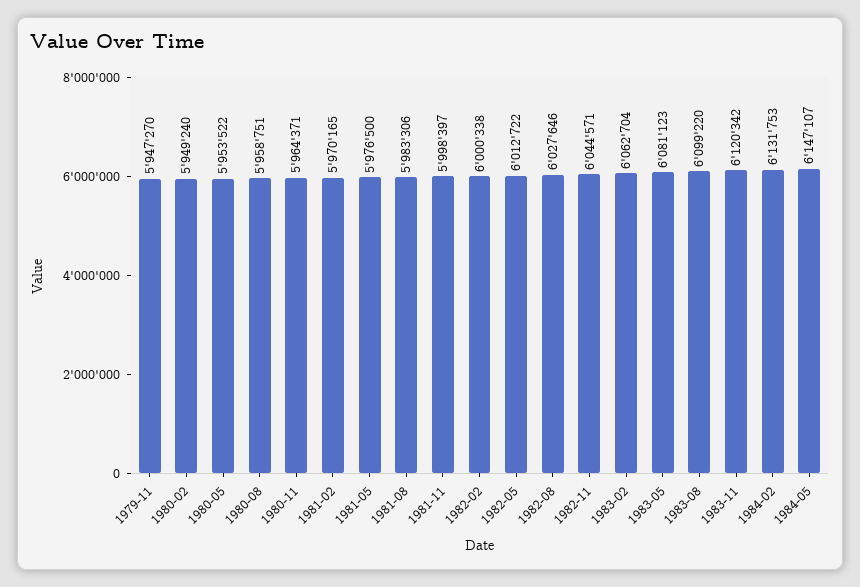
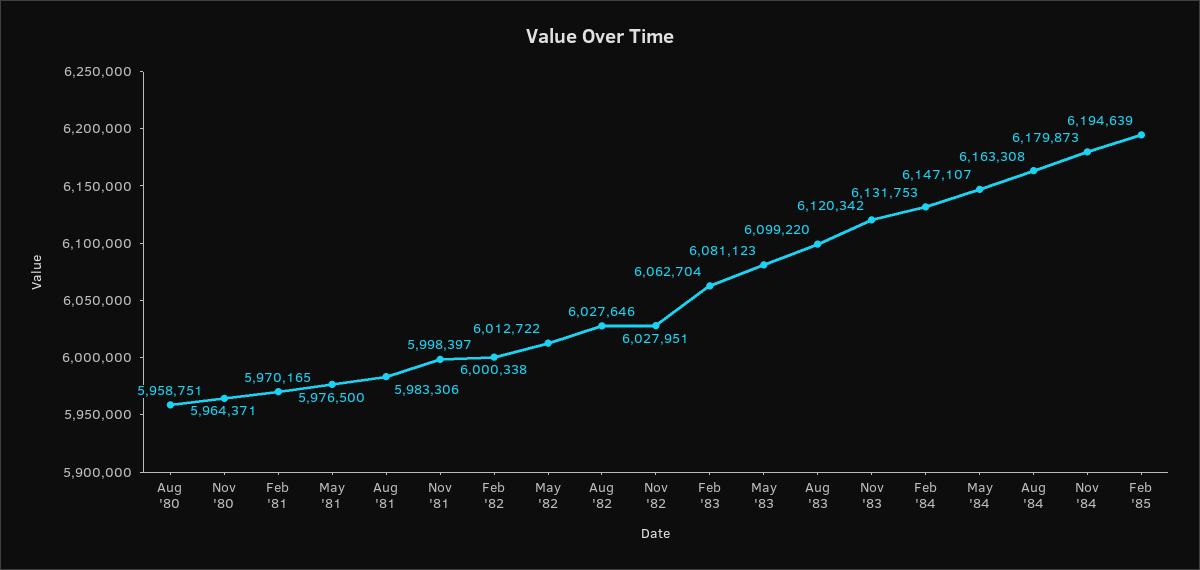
1979-11: 5947270 -> none
1980-02: 5949240 -> none
1980-05: 5953522 -> none
1982-11: 6044571 -> 6027951
Aug '84: none -> 6163308
Nov '84: none -> 6179873
Feb '85: none -> 6194639

